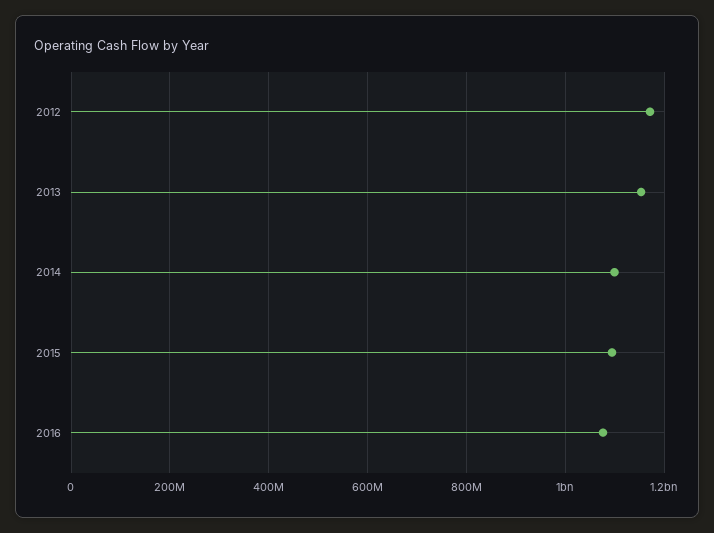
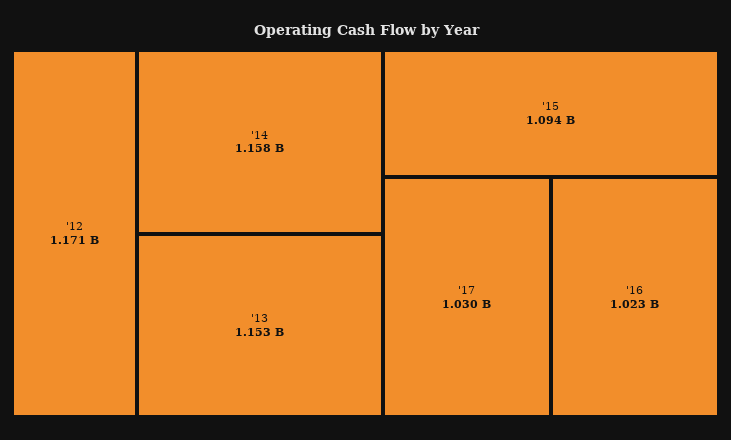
2014: 1100000000 -> 1158000000
2016: 1080000000 -> 1023000000
'17: none -> 1030000000

